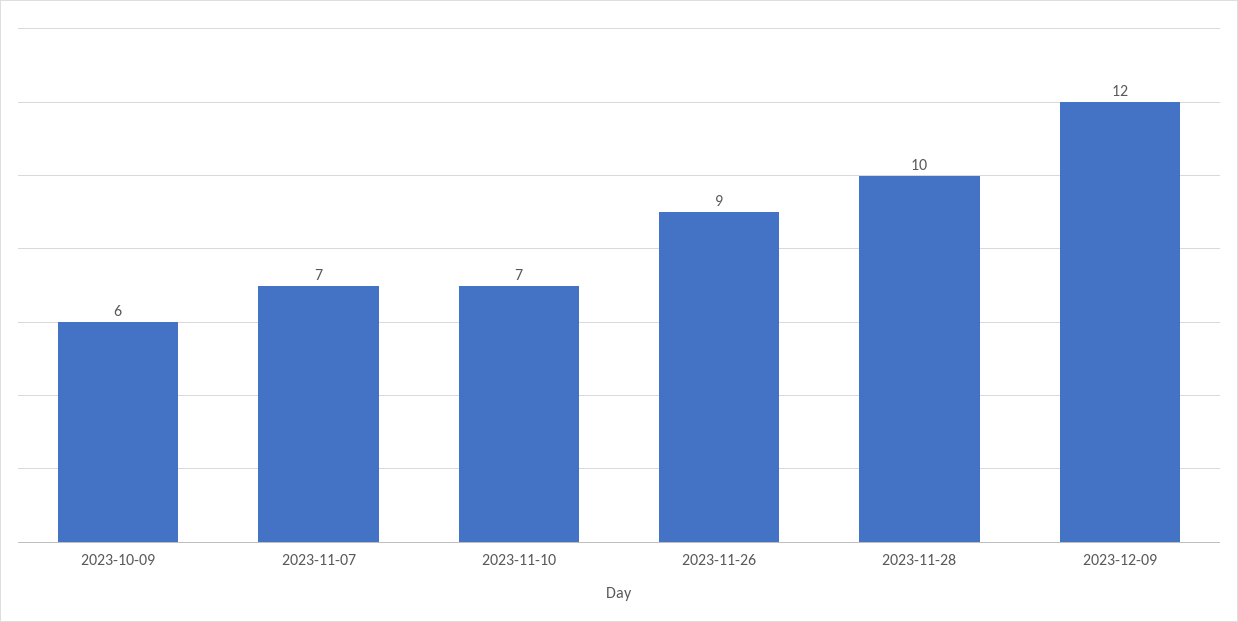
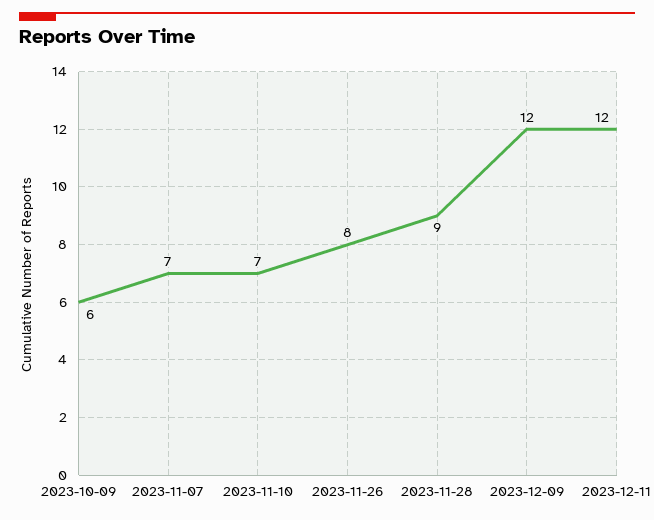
2023-11-26: 9 -> 8
2023-11-28: 10 -> 9
2023-12-11: none -> 12

